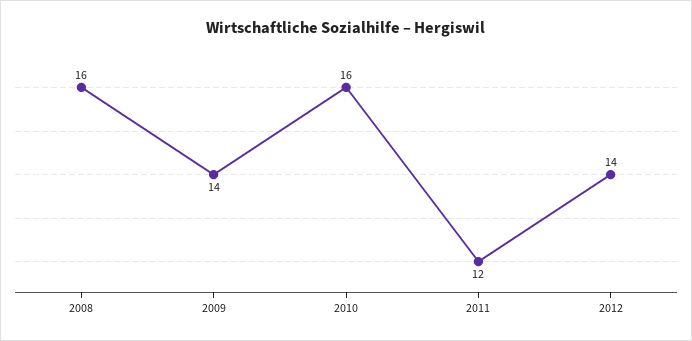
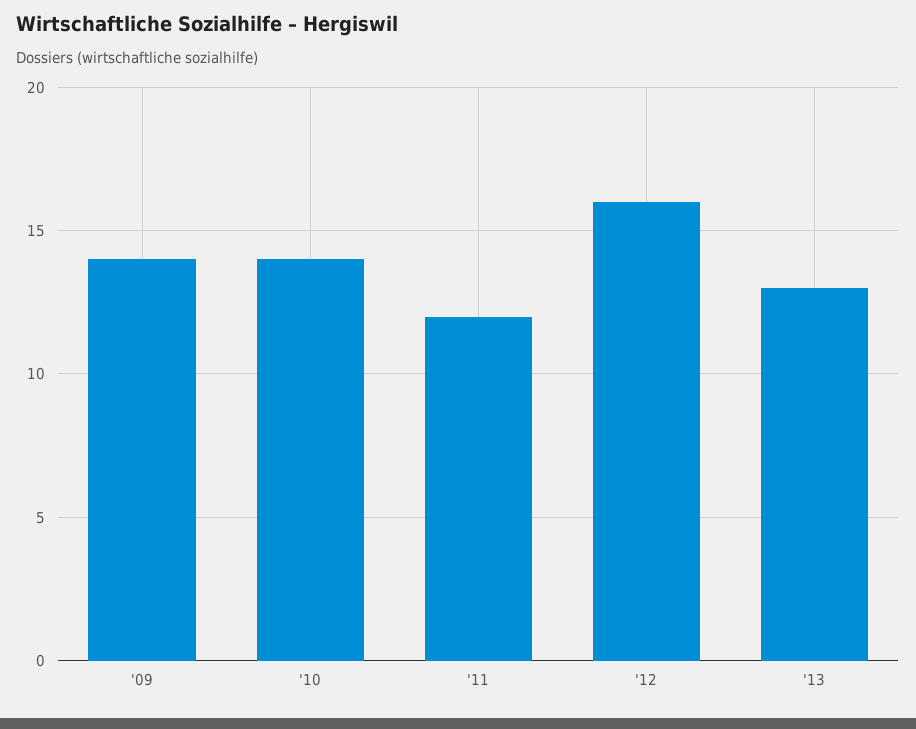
2008: 16 -> none
2010: 16 -> 14
2012: 14 -> 16
'13: none -> 13

